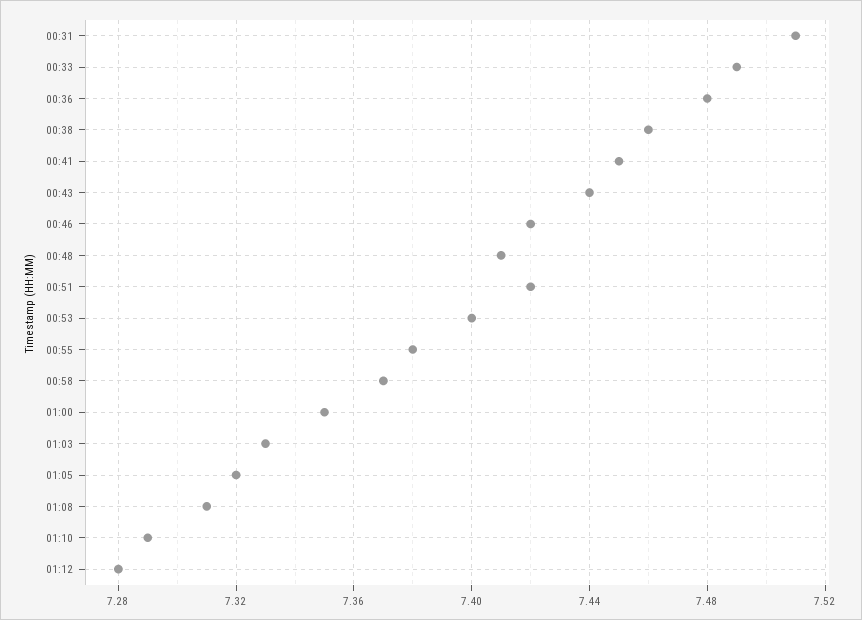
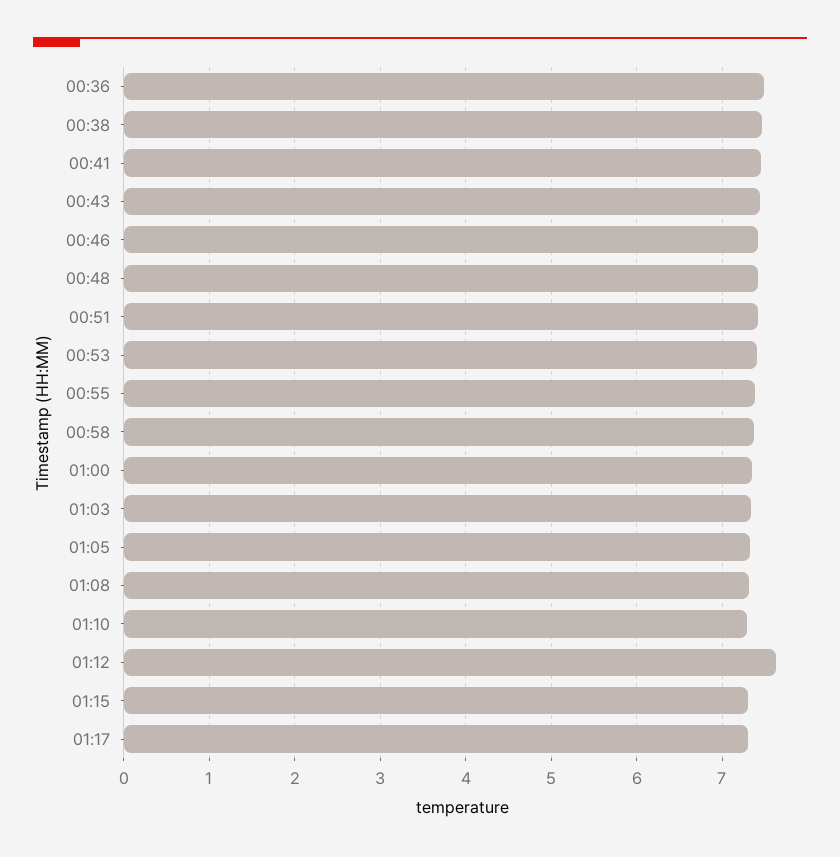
00:31: 7.51 -> none
00:33: 7.49 -> none
01:12: 7.28 -> 7.6
01:15: none -> 7.3
01:17: none -> 7.3

